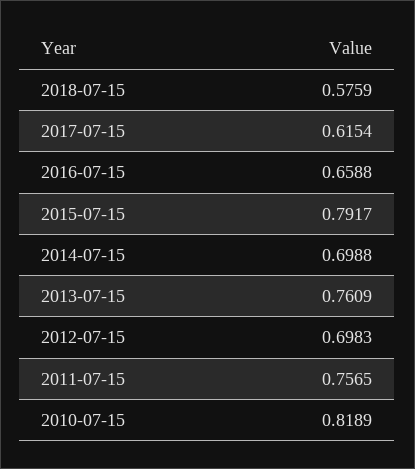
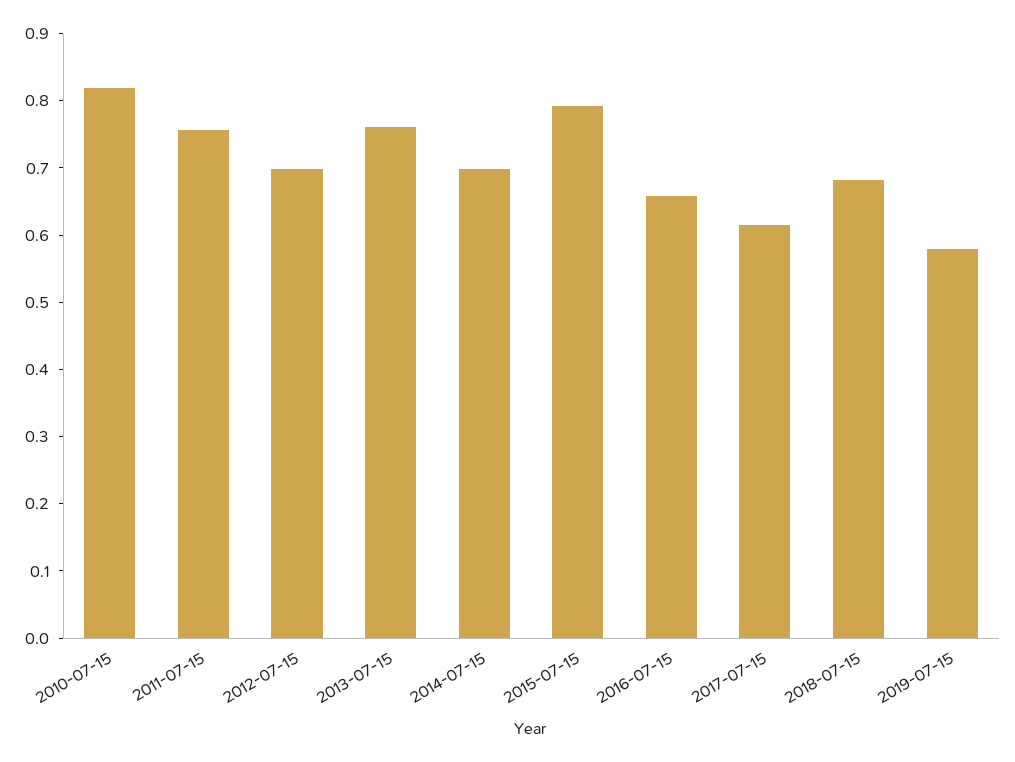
2018-07-15: 0.5759 -> 0.68
2019-07-15: none -> 0.58

